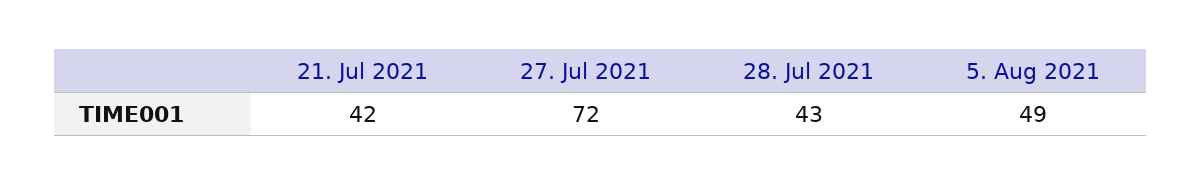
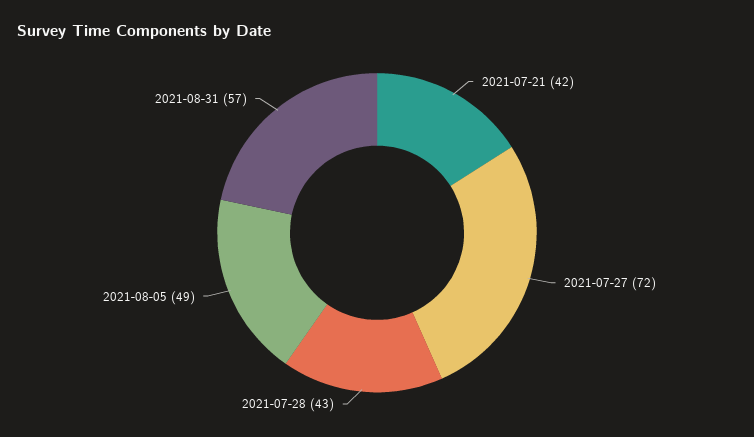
2021-08-31: none -> 57

